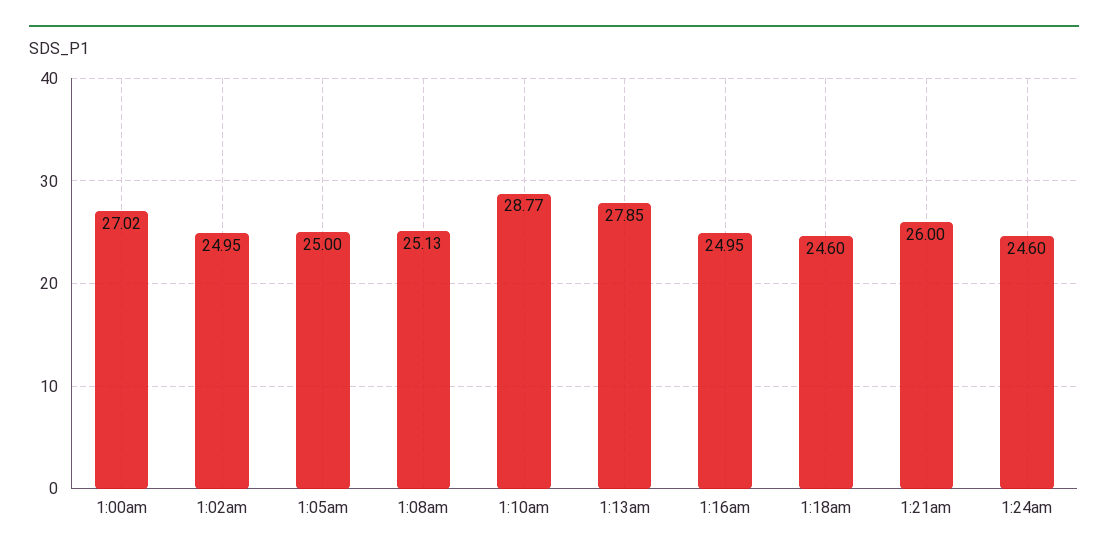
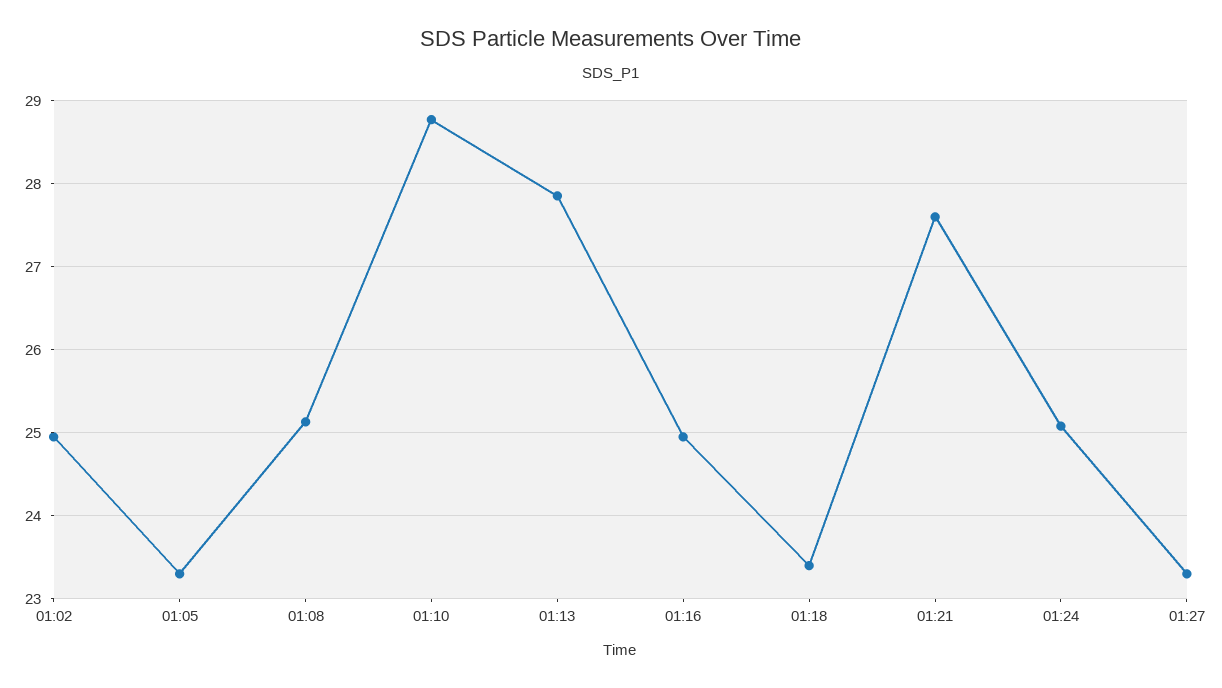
1:00am: 27.02 -> none
1:05am: 25 -> 23.3
1:18am: 24.6 -> 23.4
1:21am: 26 -> 27.6
1:24am: 24.6 -> 25.1
01:27: none -> 23.3

